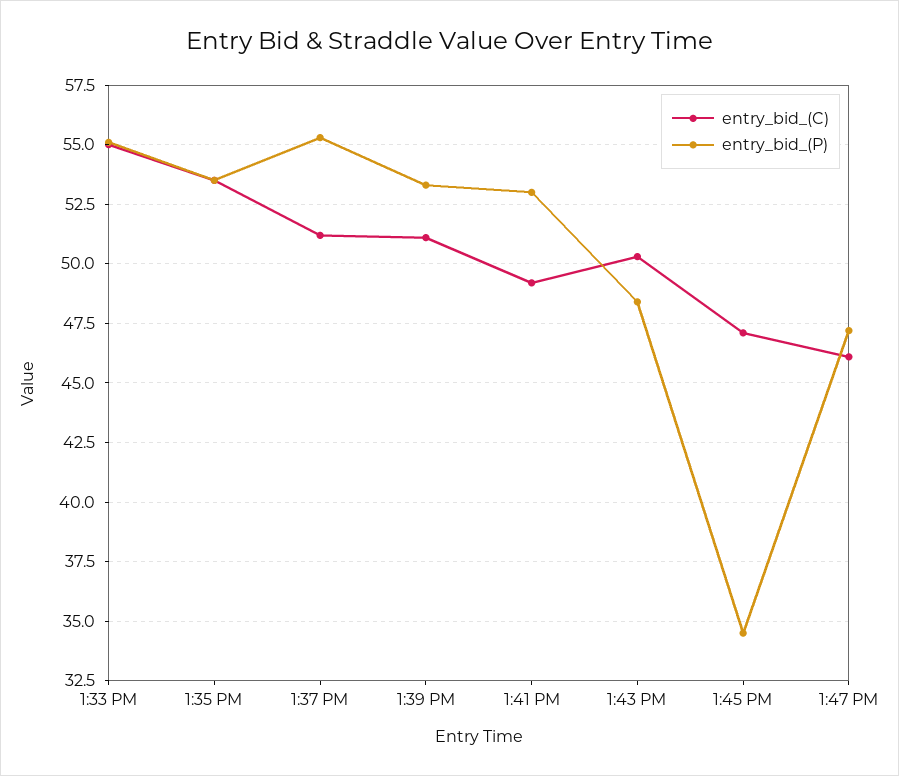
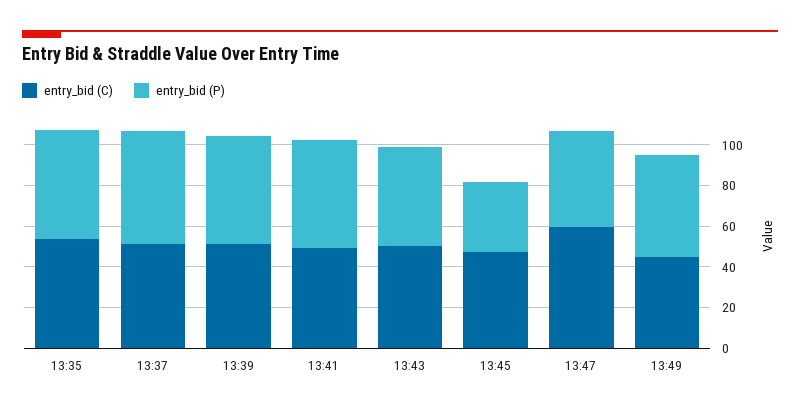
entry_bid_(C), 1:33 PM: 55 -> none
entry_bid_(P), 1:33 PM: 55 -> none
entry_bid_(C), 1:47 PM: 46 -> 60
entry_bid_(C), 13:49: none -> 45
entry_bid_(P), 13:49: none -> 50

